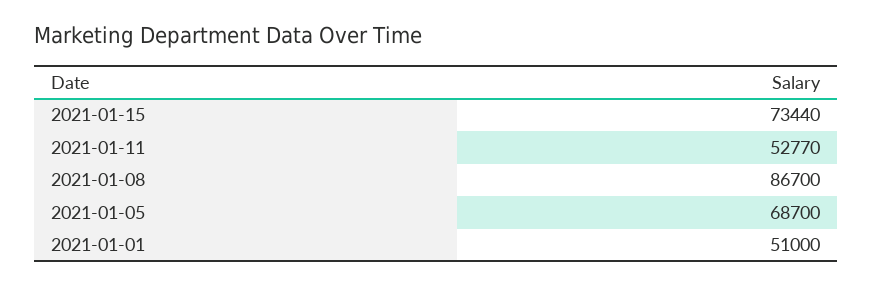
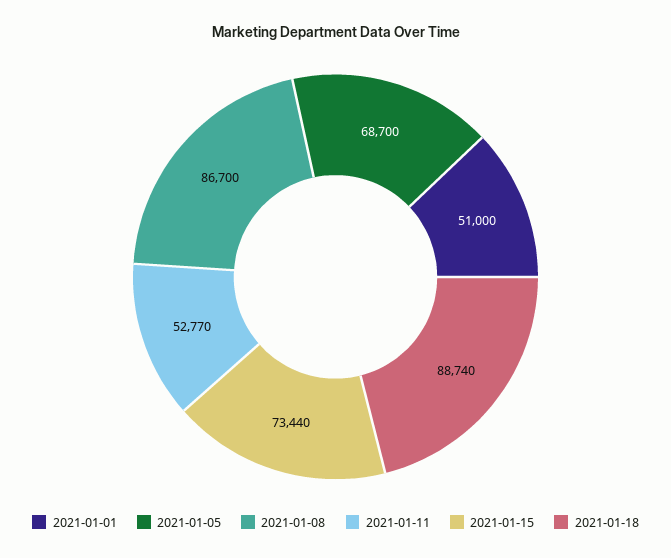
2021-01-18: none -> 88740

